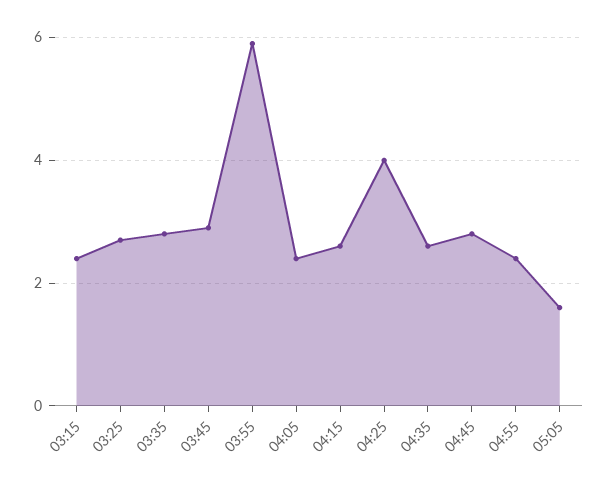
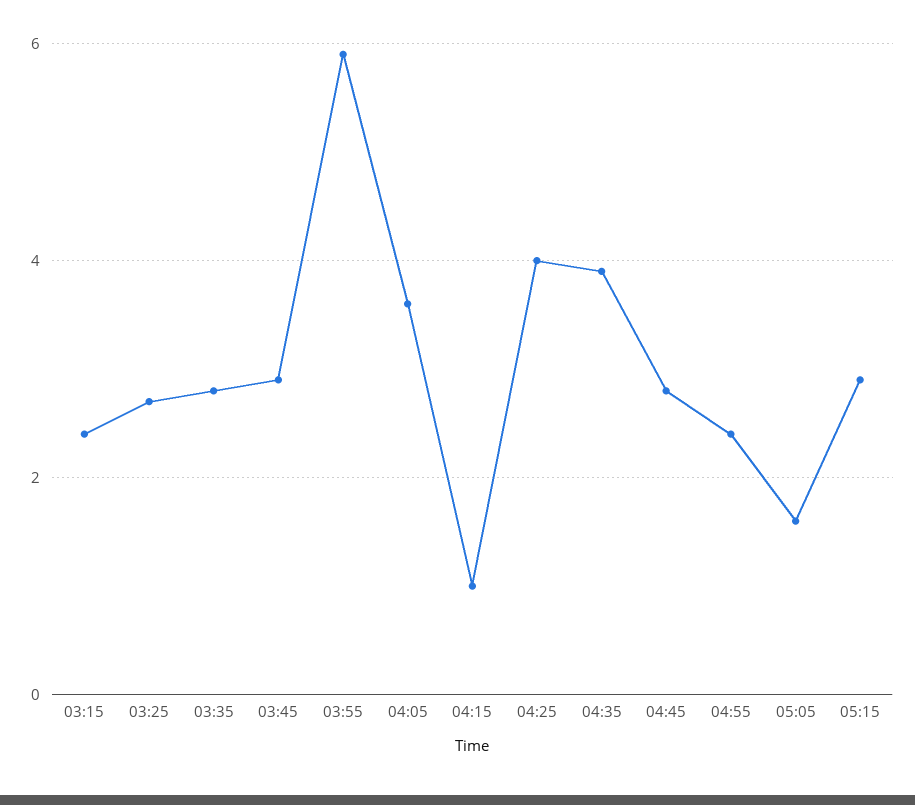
04:05: 2.5 -> 3.5
04:15: 2.5 -> 1
04:35: 2.5 -> 4
05:15: none -> 3

